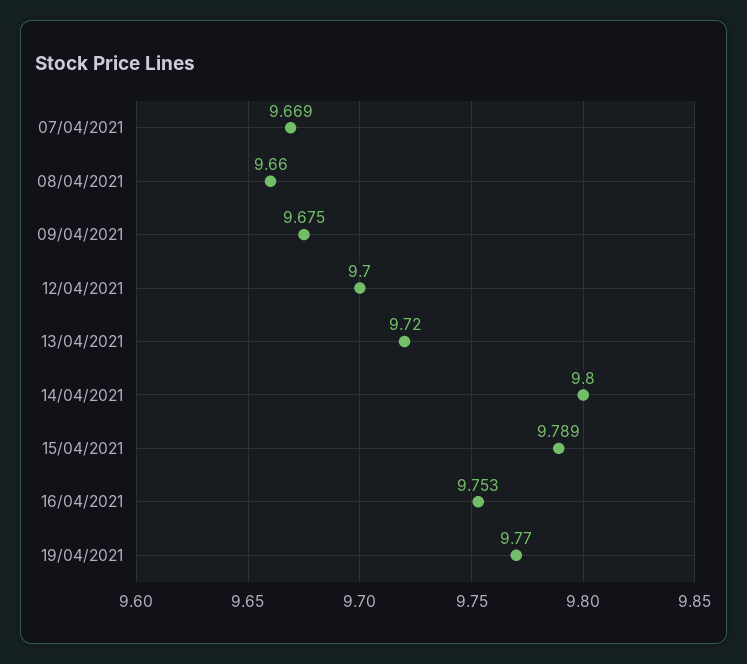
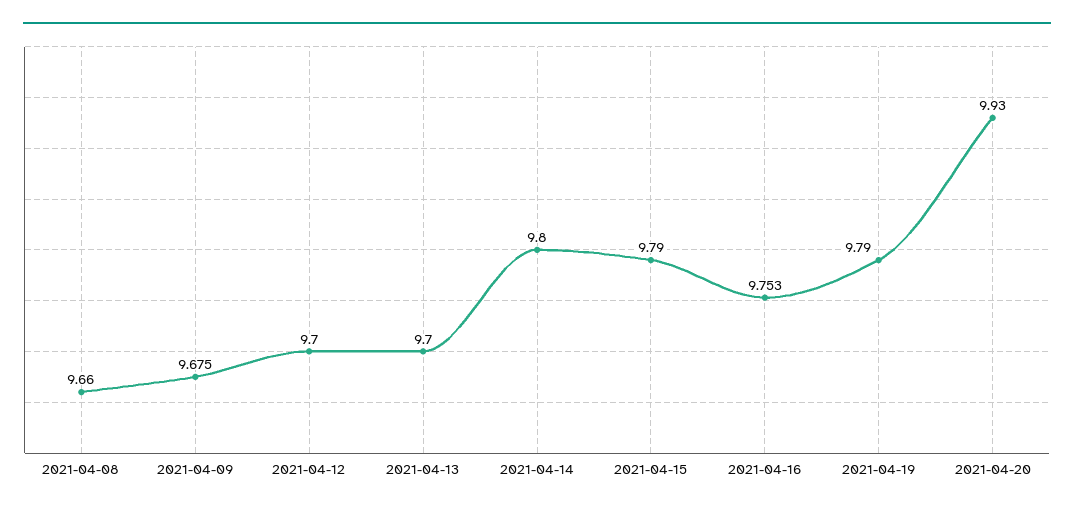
07/04/2021: 9.669 -> none
13/04/2021: 9.72 -> 9.7
15/04/2021: 9.789 -> 9.79
19/04/2021: 9.77 -> 9.79
2021-04-20: none -> 9.93

